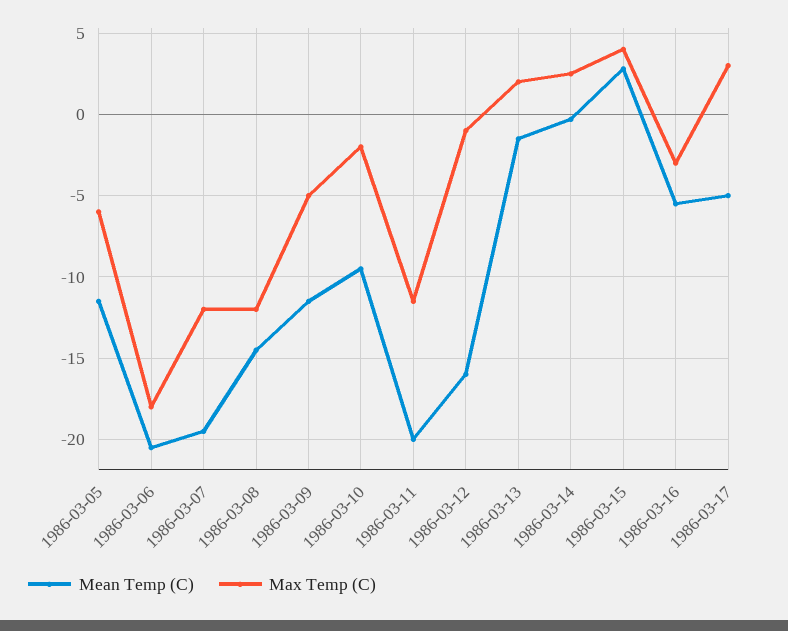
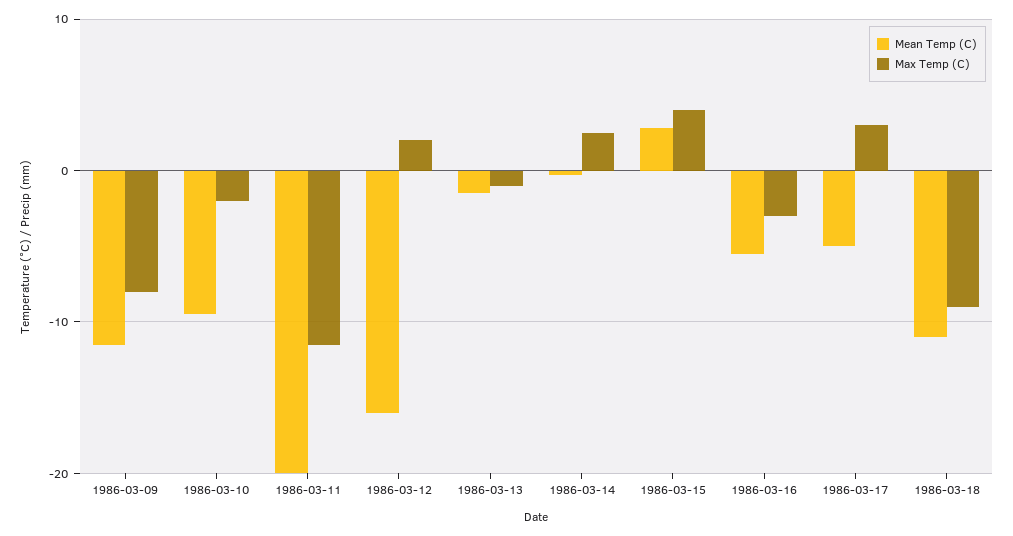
Mean Temp (C), 1986-03-05: -11.5 -> none
Max Temp (C), 1986-03-05: -6 -> none
Mean Temp (C), 1986-03-06: -20.5 -> none
Max Temp (C), 1986-03-06: -18 -> none
Mean Temp (C), 1986-03-07: -19.5 -> none
Max Temp (C), 1986-03-07: -12 -> none
Mean Temp (C), 1986-03-08: -14.5 -> none
Max Temp (C), 1986-03-08: -12 -> none
Max Temp (C), 1986-03-09: -5 -> -8
Max Temp (C), 1986-03-12: -1 -> 2
Max Temp (C), 1986-03-13: 2 -> -1
Mean Temp (C), 1986-03-18: none -> -11
Max Temp (C), 1986-03-18: none -> -9

